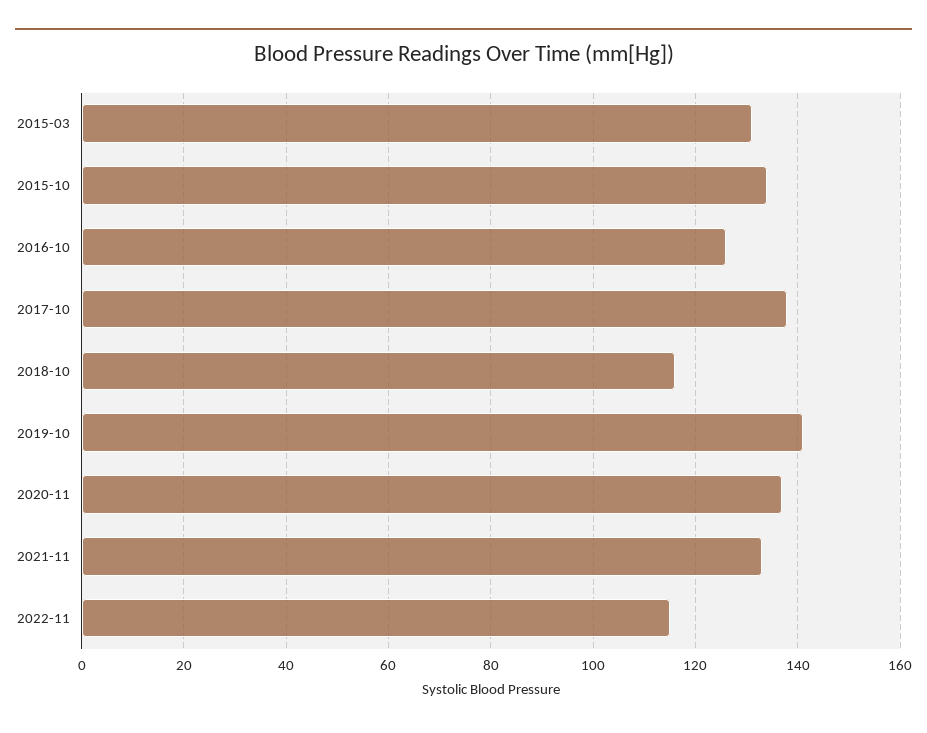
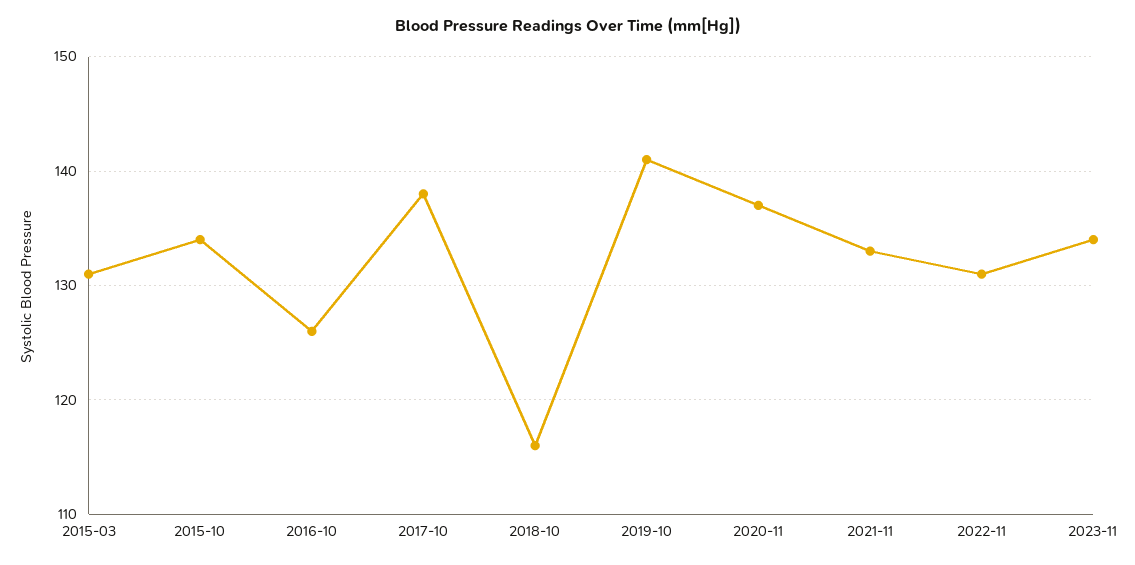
2022-11: 115 -> 131
2023-11: none -> 134

